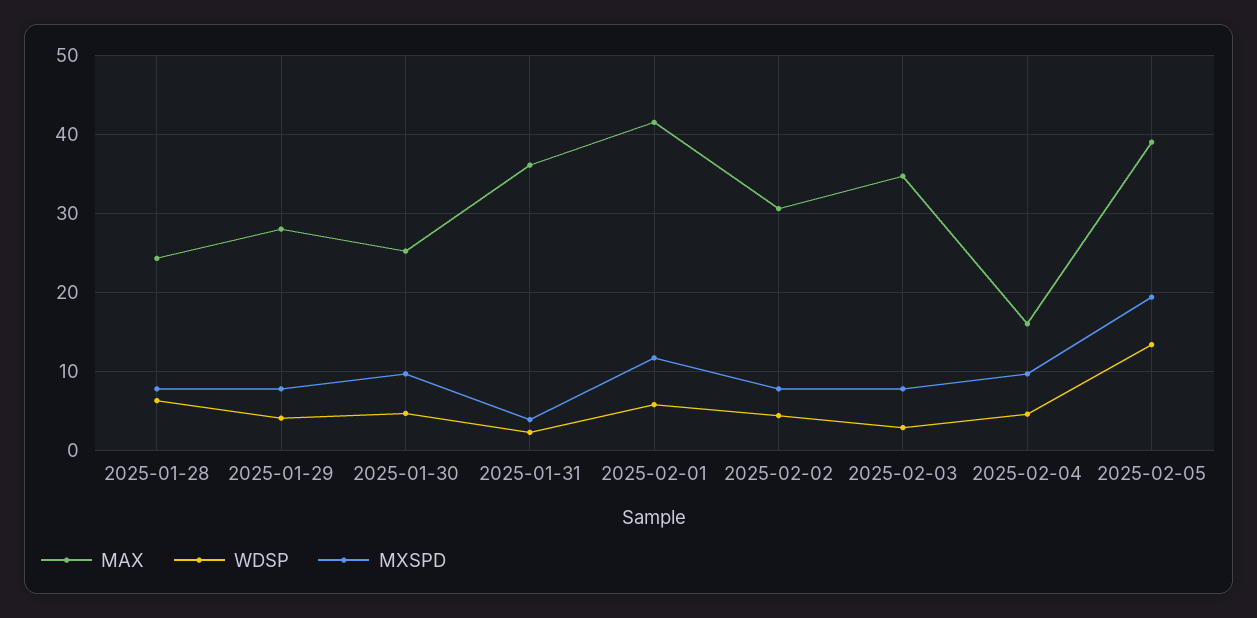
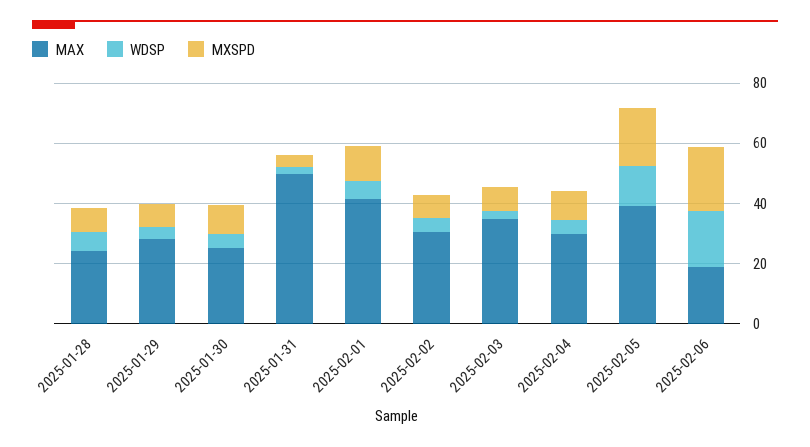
MAX, 2025-01-31: 36 -> 50
MAX, 2025-02-04: 16 -> 30
MAX, 2025-02-06: none -> 20
WDSP, 2025-02-06: none -> 20
MXSPD, 2025-02-06: none -> 20

